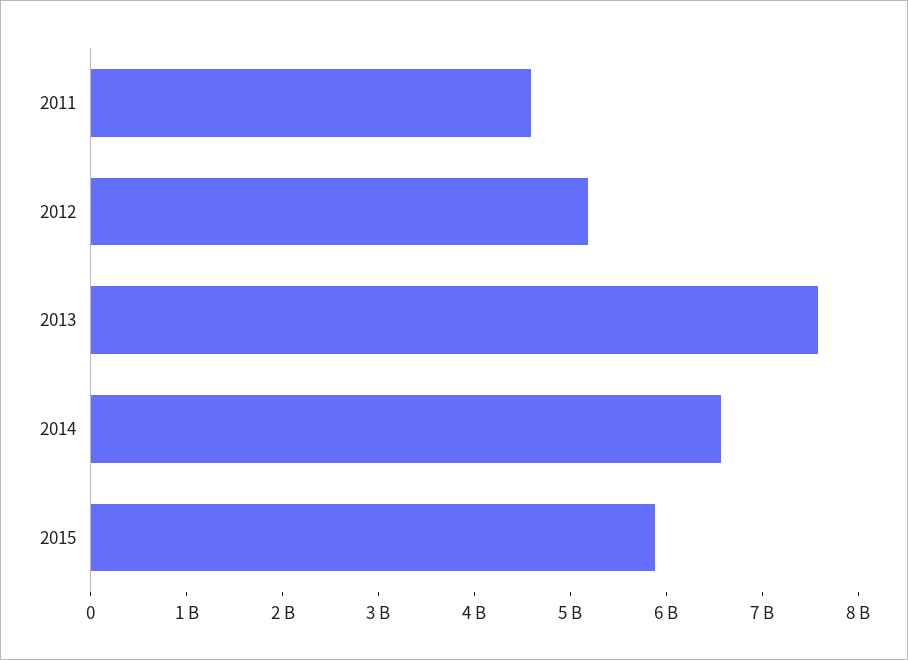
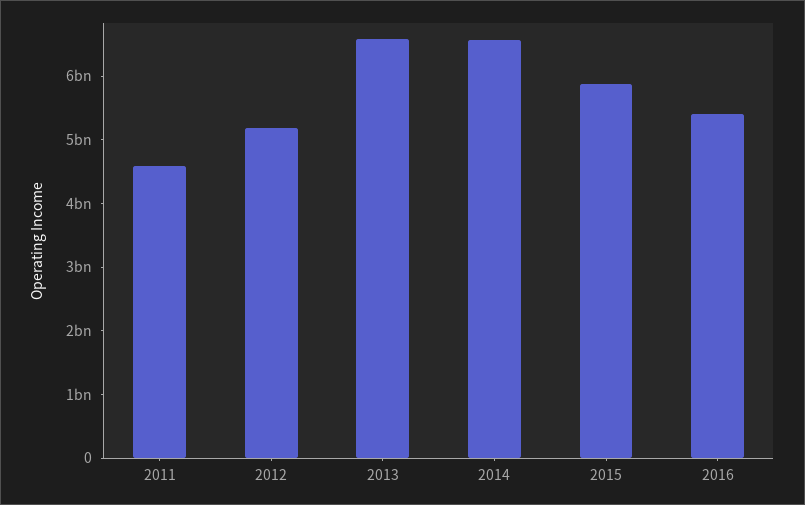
2013: 7600000000 -> 6600000000
2016: none -> 5400000000

